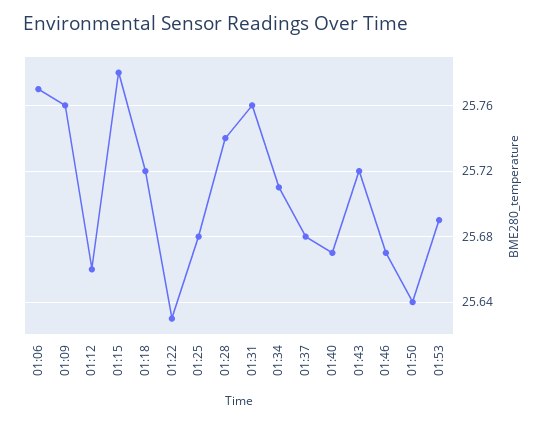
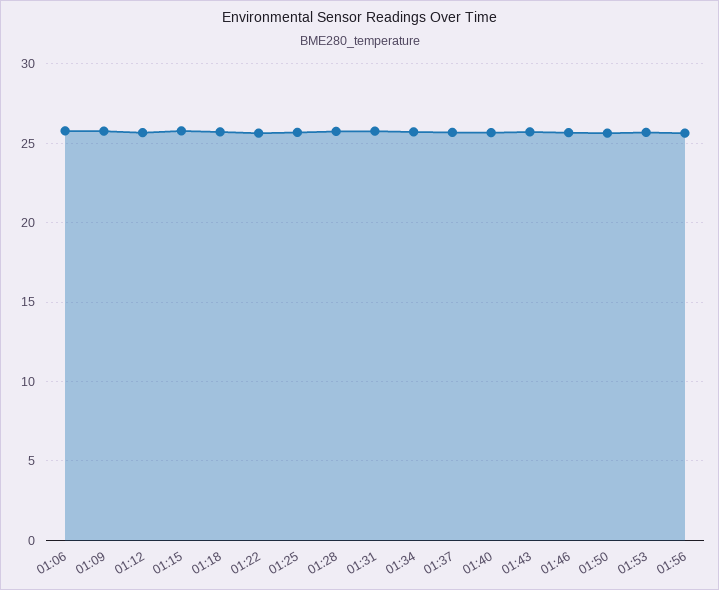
01:56: none -> 25.5

